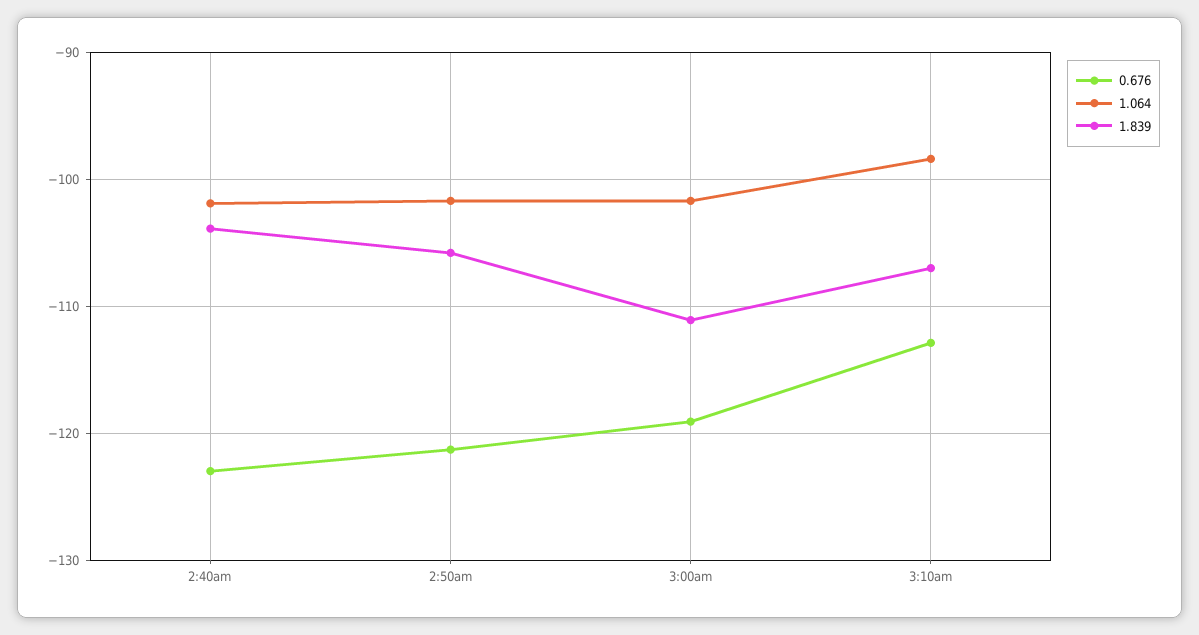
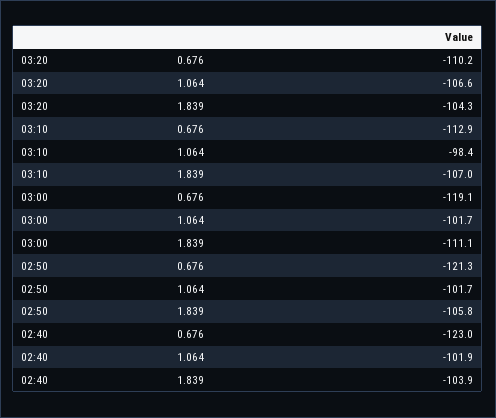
0.676, 03:20: none -> -110.2
1.064, 03:20: none -> -106.6
1.839, 03:20: none -> -104.3

